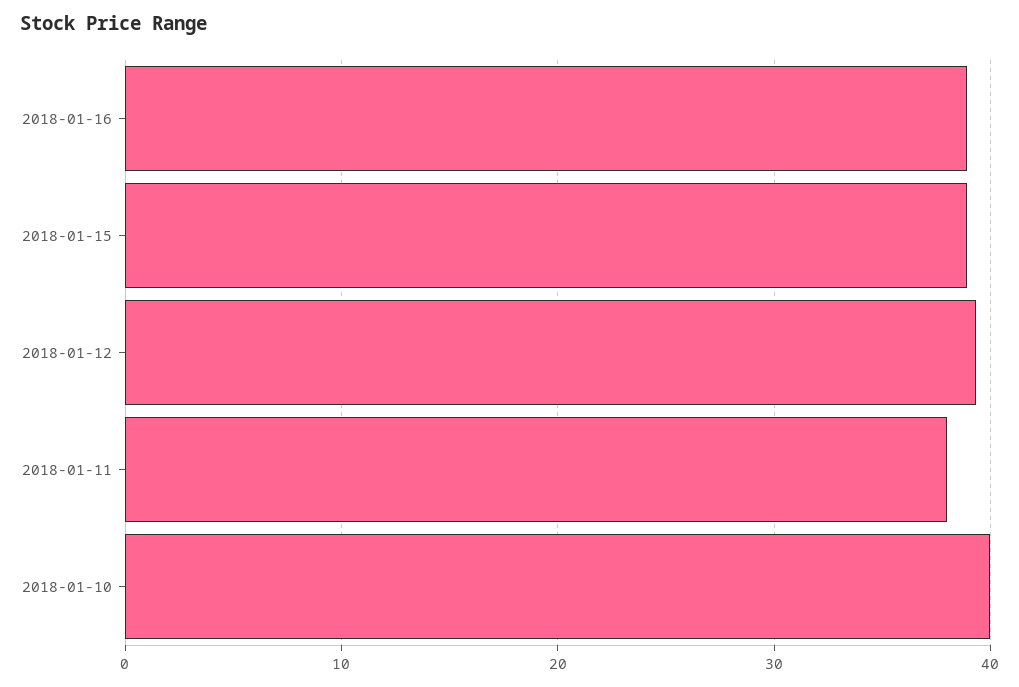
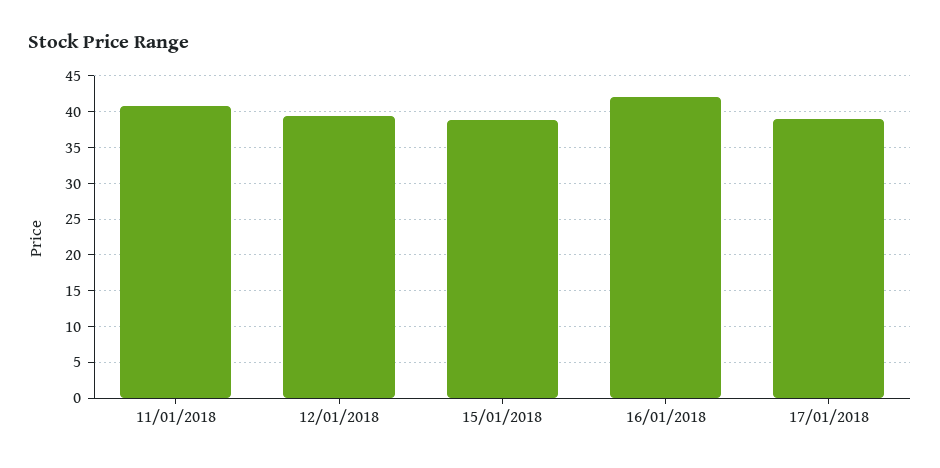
2018-01-16: 39 -> 42
2018-01-11: 38 -> 41
2018-01-10: 40 -> none
17/01/2018: none -> 39

